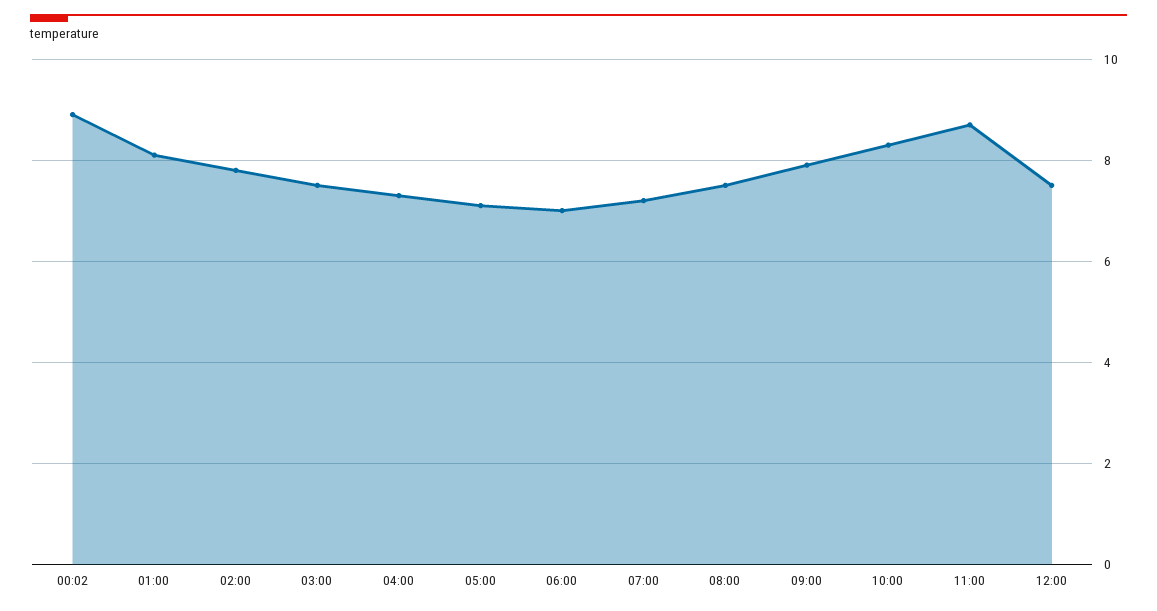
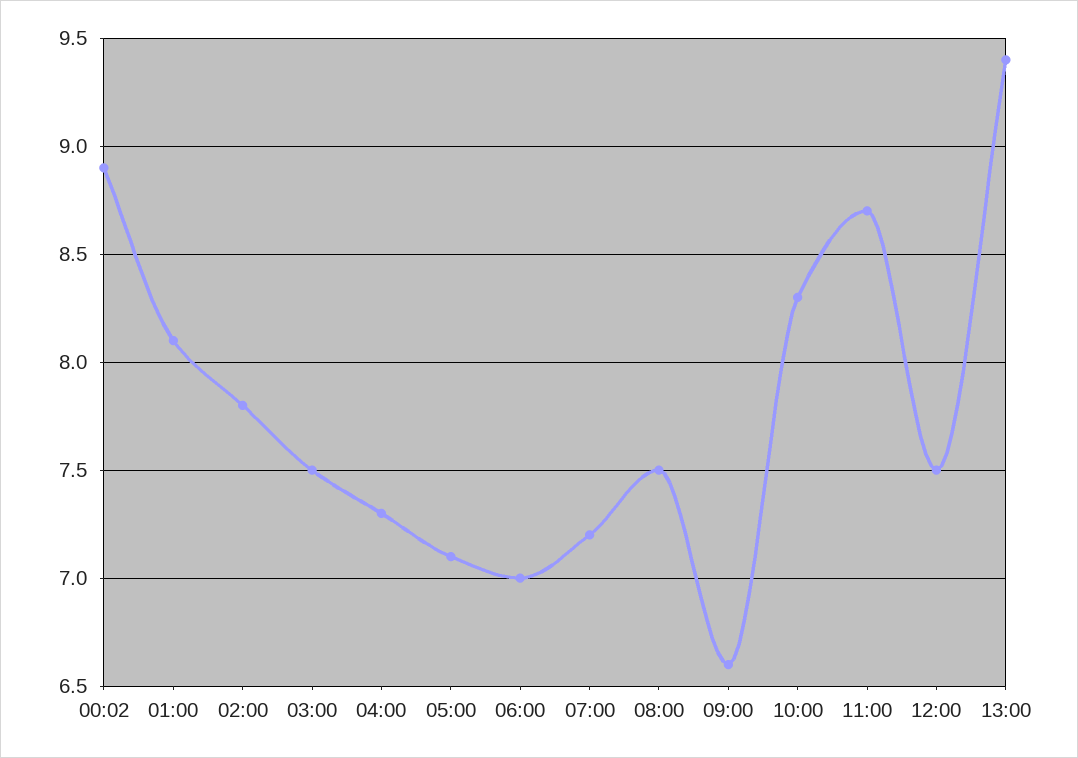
09:00: 8 -> 6.6
13:00: none -> 9.4

